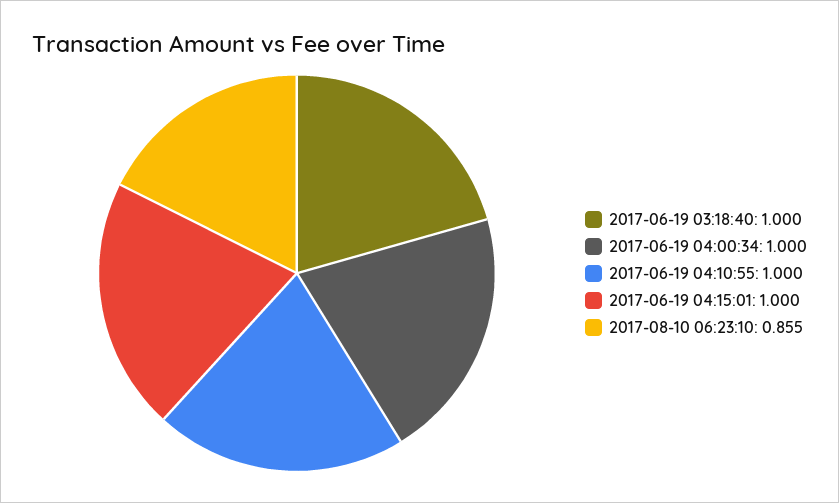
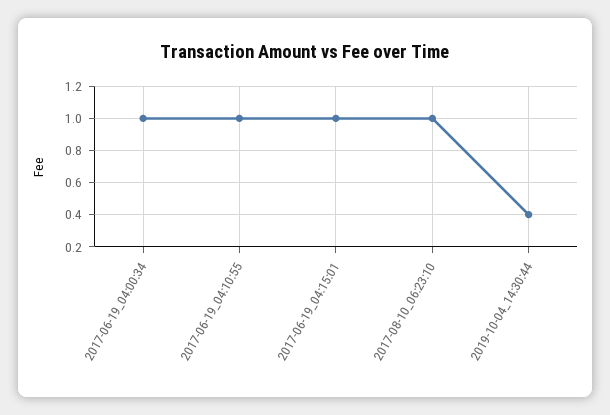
2017-06-19 03:18:40: 1 -> none
2017-08-10 06:23:10: 0.855 -> 1
2019-10-04_14:30:44: none -> 0.4

